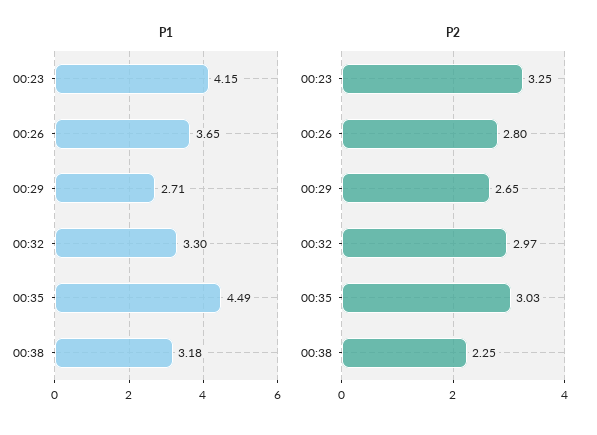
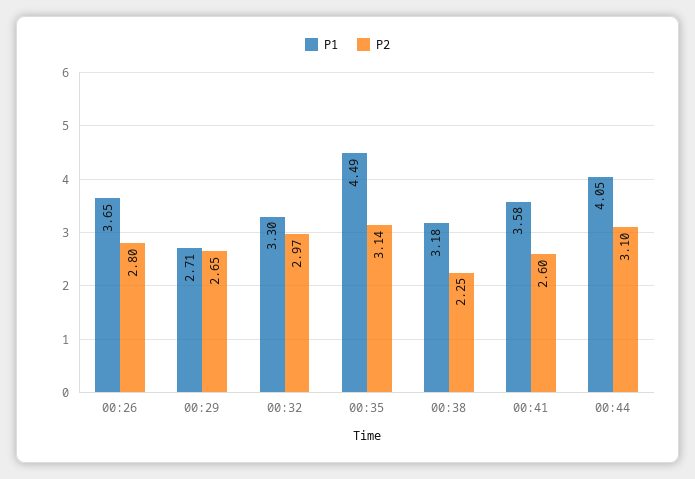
P1, 00:23: 4.15 -> none
P2, 00:23: 3.25 -> none
P2, 00:35: 3.03 -> 3.14
P1, 00:41: none -> 3.58
P2, 00:41: none -> 2.6
P1, 00:44: none -> 4.05
P2, 00:44: none -> 3.1

